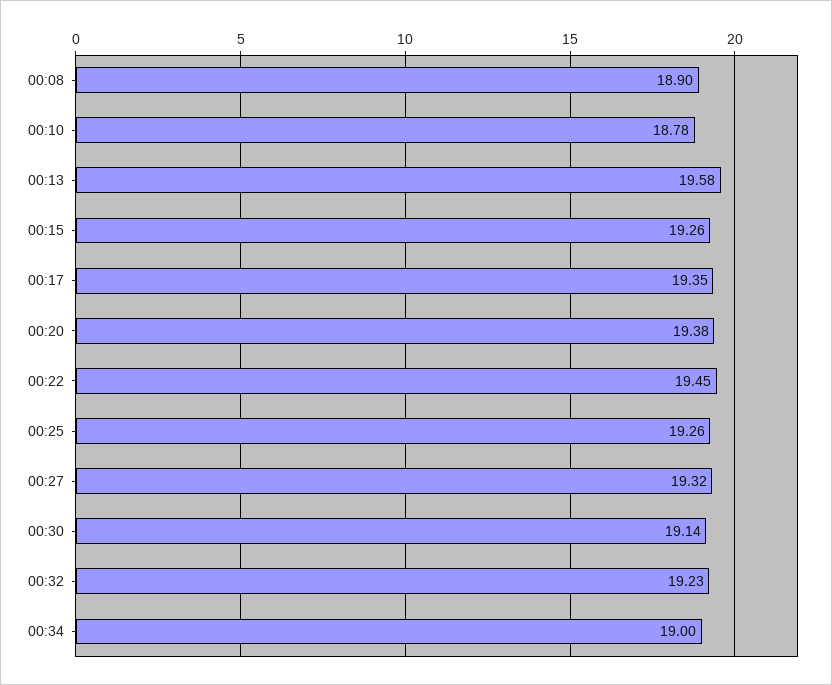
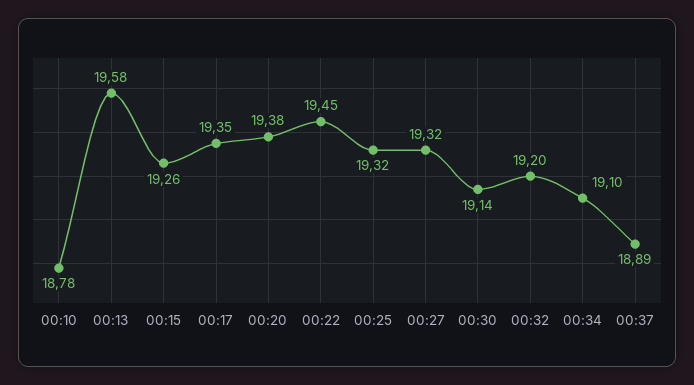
00:08: 18.9 -> none
00:25: 19.26 -> 19.32
00:32: 19.23 -> 19.2
00:34: 19 -> 19.1
00:37: none -> 18.89

